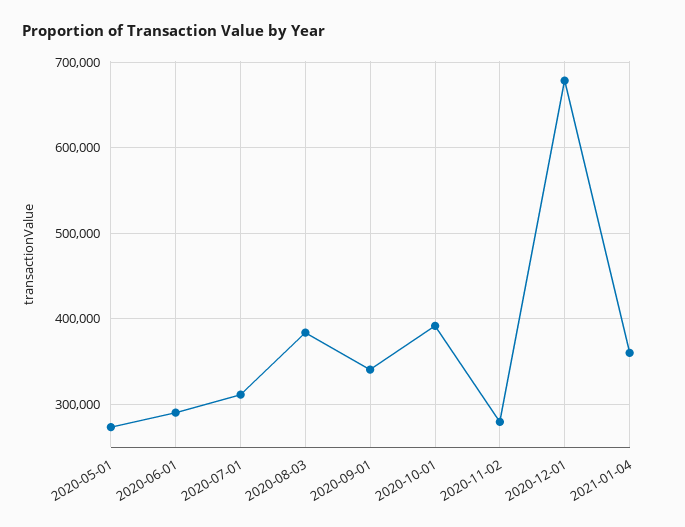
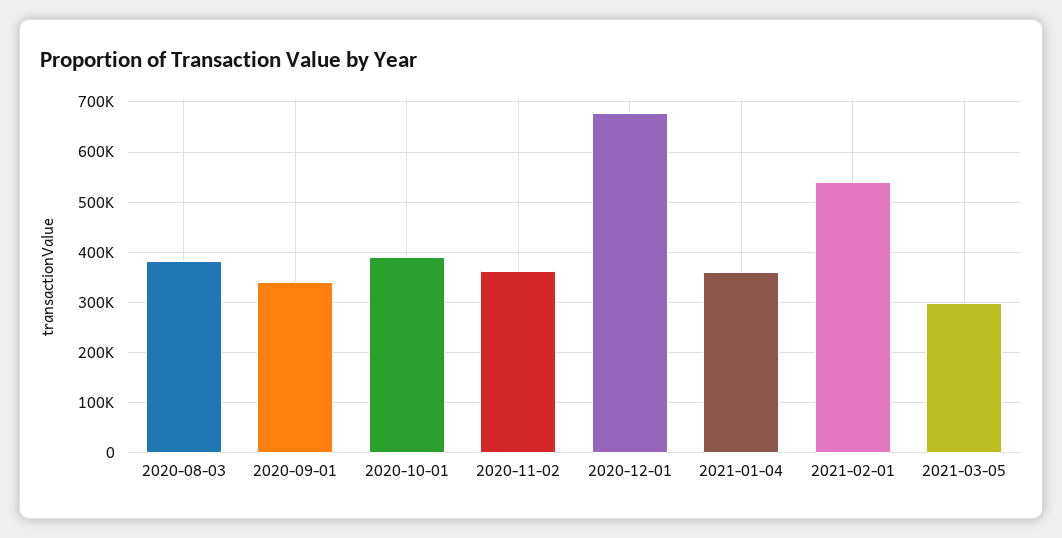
2020-05-01: 270000 -> none
2020-06-01: 290000 -> none
2020-07-01: 310000 -> none
2020-11-02: 280000 -> 360000
2021-02-01: none -> 540000
2021-03-05: none -> 300000

